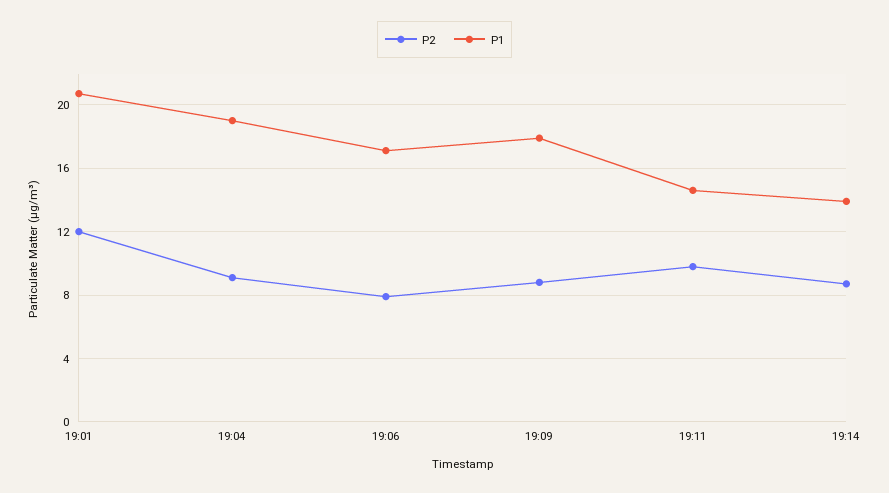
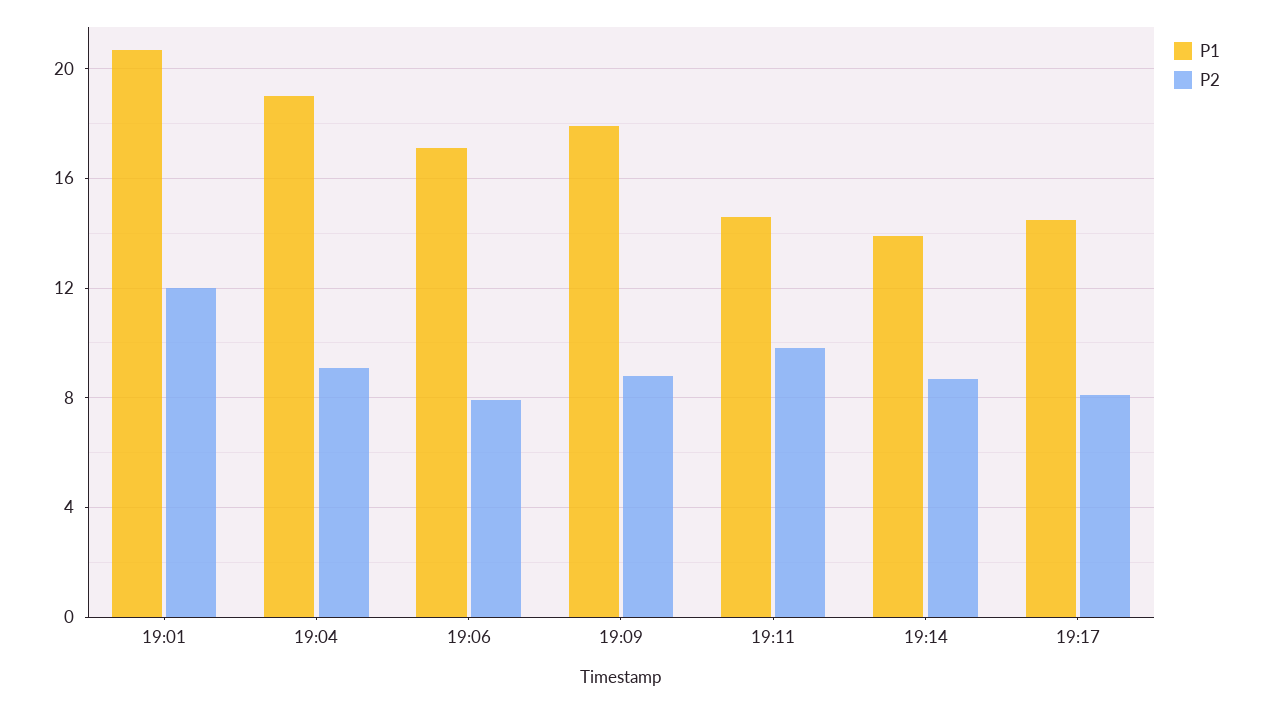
P1, 19:17: none -> 14.5
P2, 19:17: none -> 8

